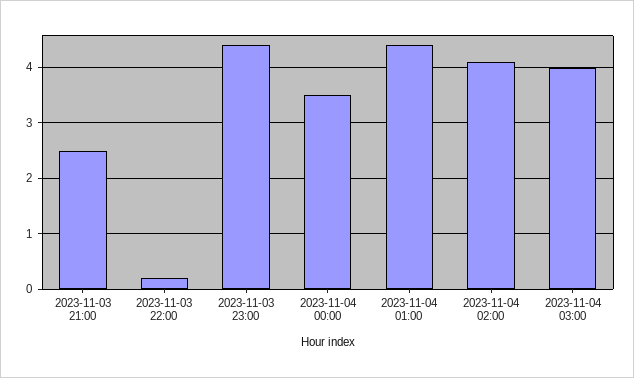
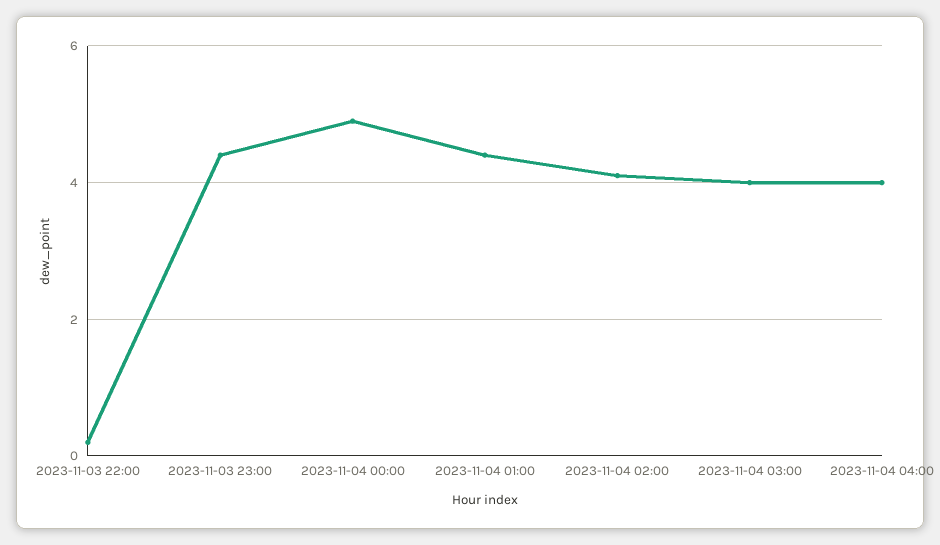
2023-11-03 21:00: 2.5 -> none
2023-11-04 00:00: 3.5 -> 5
2023-11-04 04:00: none -> 4

